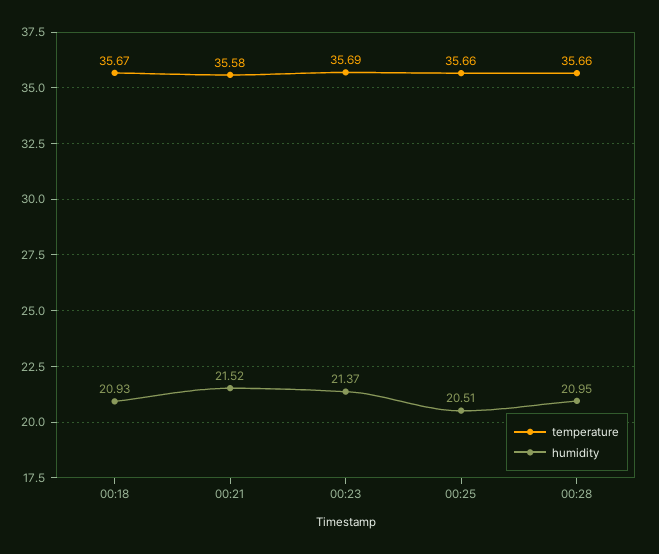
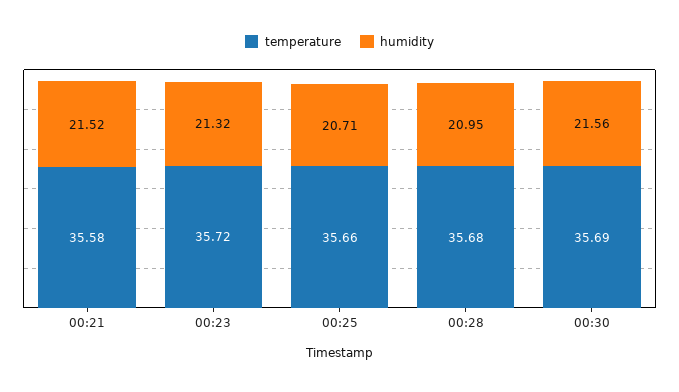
temperature, 00:18: 35.67 -> none
humidity, 00:18: 20.93 -> none
temperature, 00:23: 35.69 -> 35.72
humidity, 00:23: 21.37 -> 21.32
humidity, 00:25: 20.51 -> 20.71
temperature, 00:28: 35.66 -> 35.68
temperature, 00:30: none -> 35.69
humidity, 00:30: none -> 21.56

